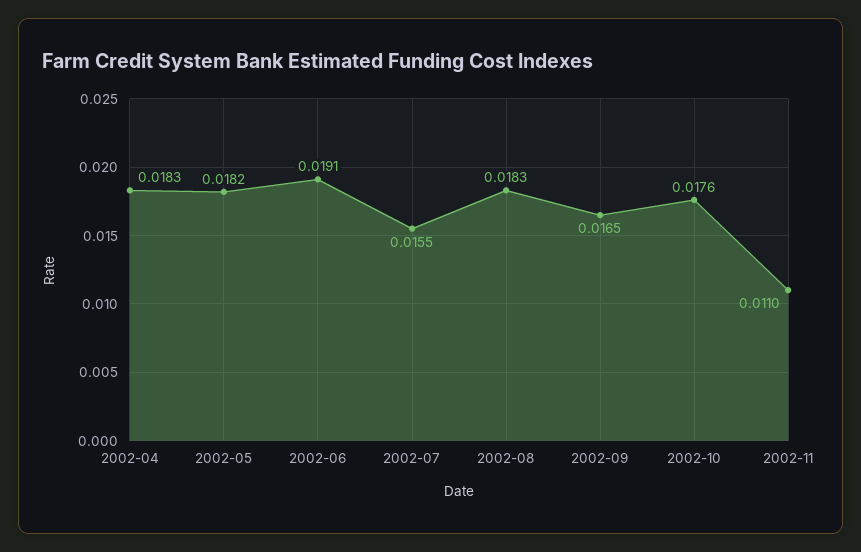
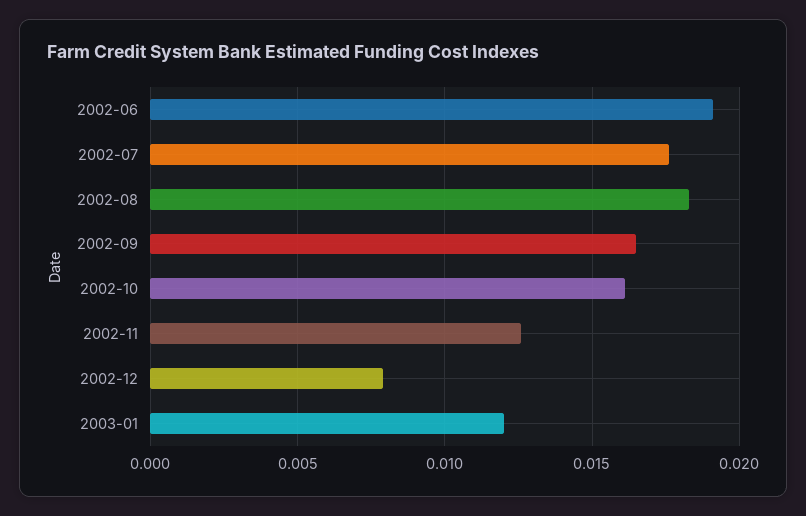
2002-04: 0.0183 -> none
2002-05: 0.0182 -> none
2002-07: 0.0155 -> 0.0175
2002-10: 0.0176 -> 0.016
2002-11: 0.011 -> 0.0125
2002-12: none -> 0.008
2003-01: none -> 0.012

